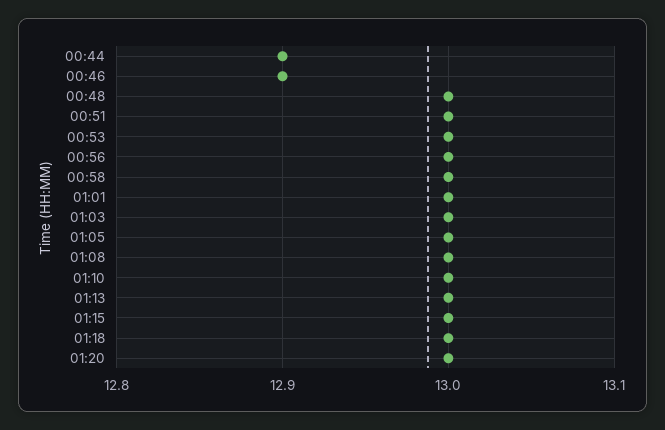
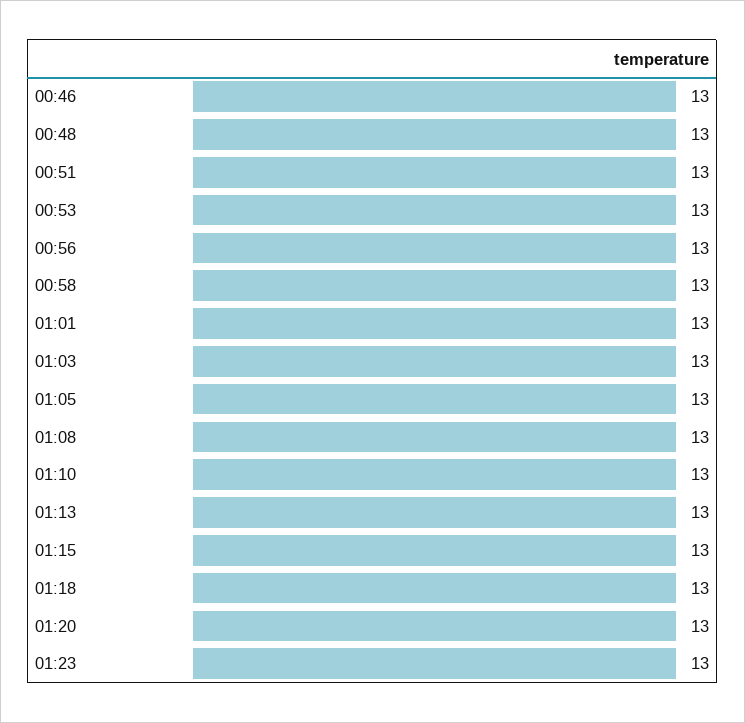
00:44: 12.9 -> none
00:46: 12.9 -> 13
01:23: none -> 13

